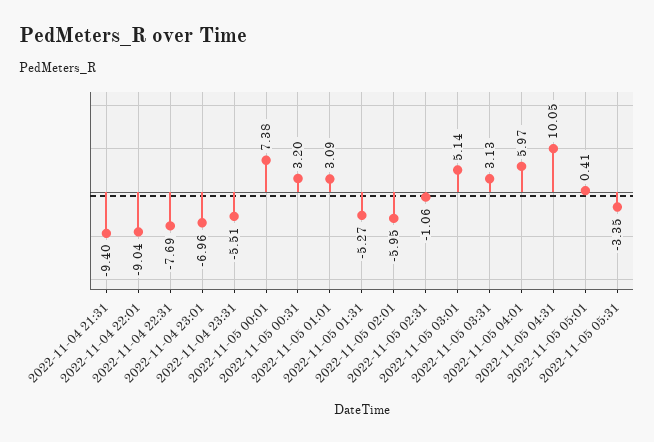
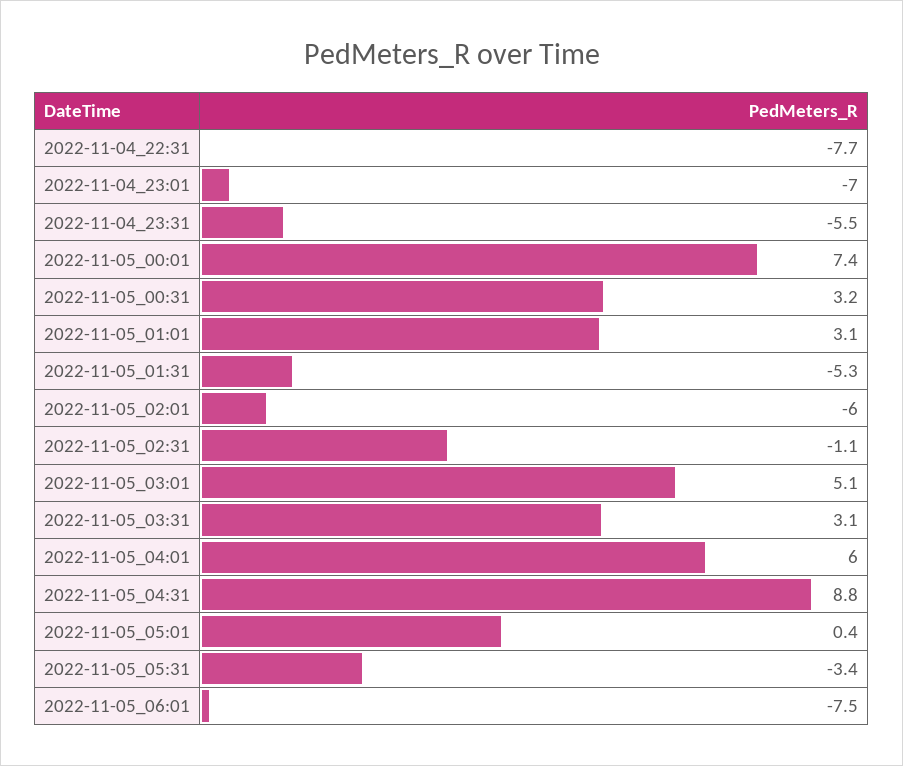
2022-11-04 21:31: -9.4 -> none
2022-11-04 22:01: -9.04 -> none
2022-11-05 04:31: 10.05 -> 8.8
2022-11-05_06:01: none -> -7.5

